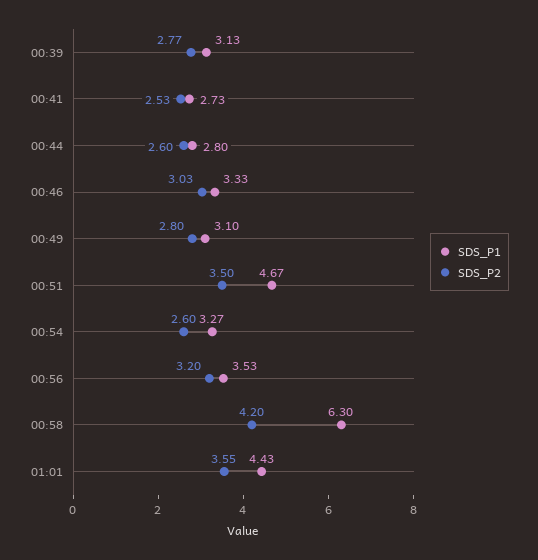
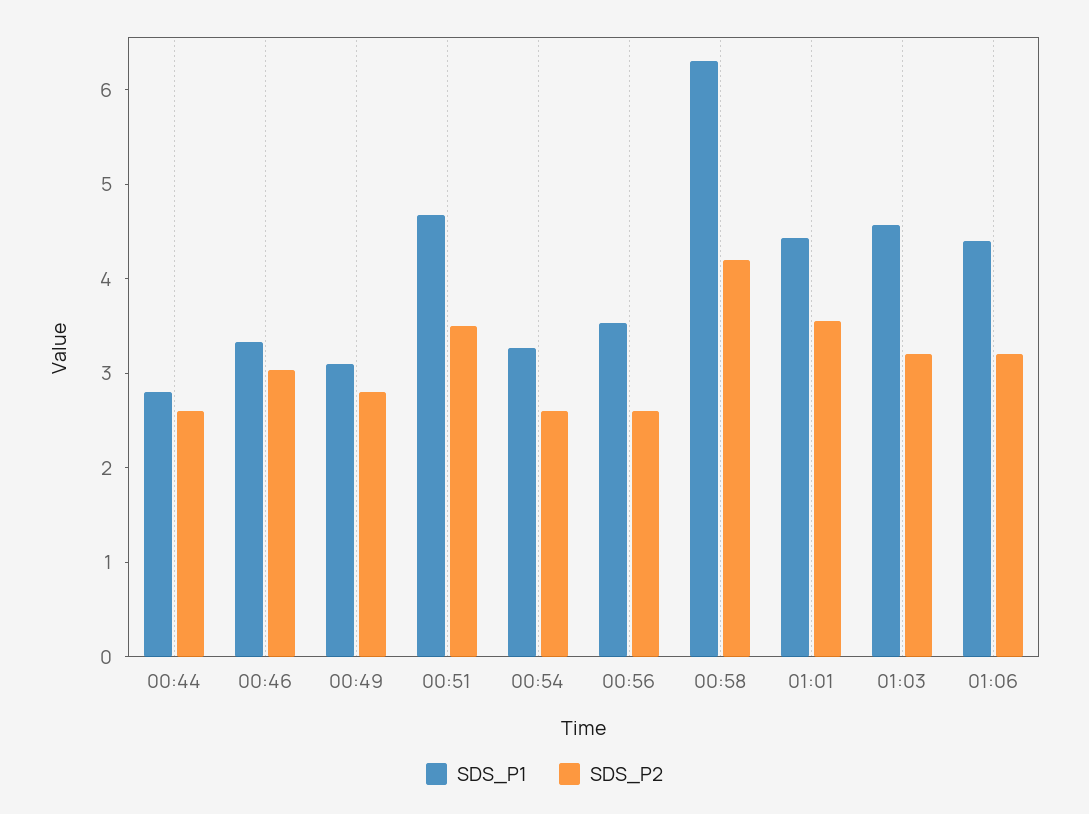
SDS_P1, 00:39: 3.13 -> none
SDS_P2, 00:39: 2.77 -> none
SDS_P1, 00:41: 2.73 -> none
SDS_P2, 00:41: 2.53 -> none
SDS_P2, 00:56: 3.2 -> 2.6
SDS_P1, 01:03: none -> 4.6
SDS_P2, 01:03: none -> 3.2
SDS_P1, 01:06: none -> 4.4
SDS_P2, 01:06: none -> 3.2

